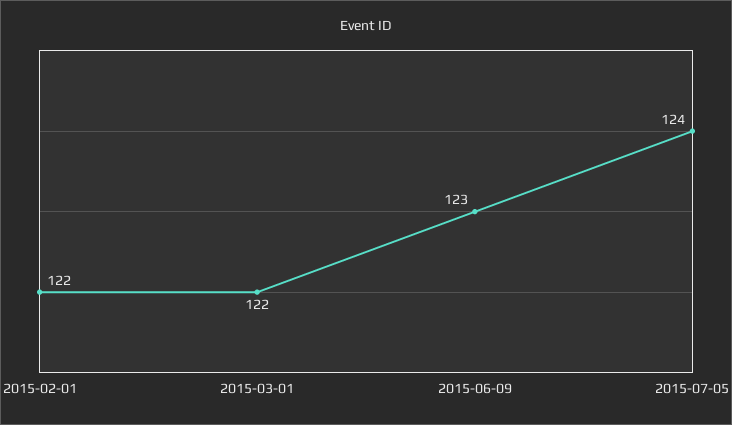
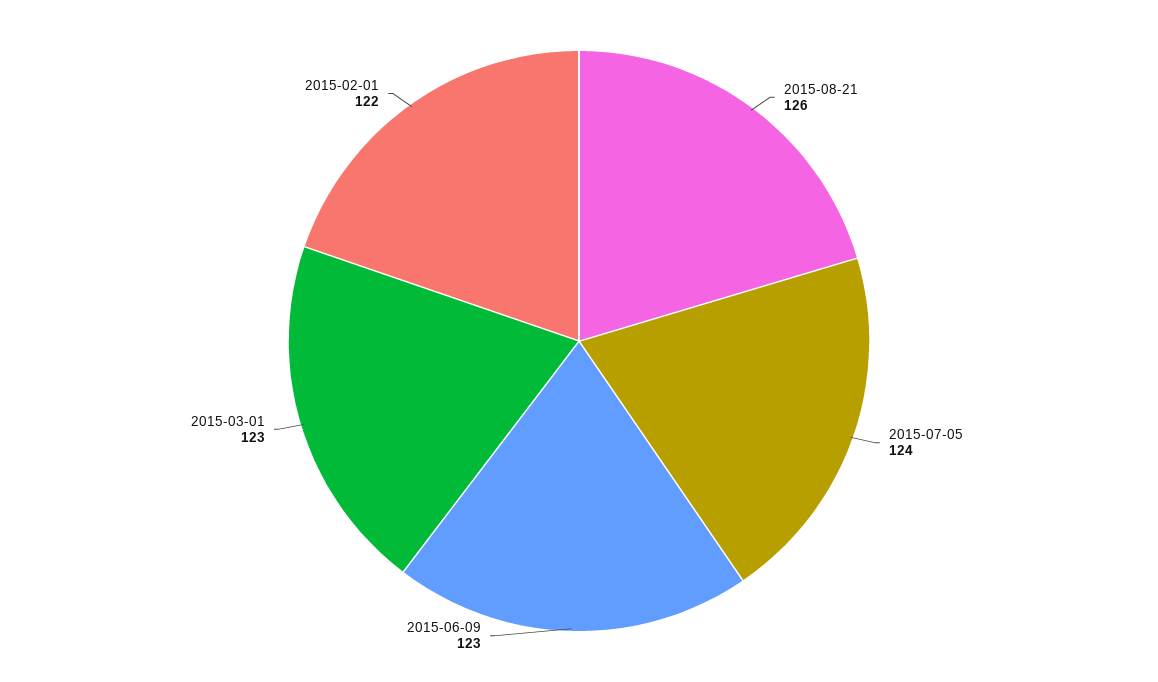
2015-03-01: 122 -> 123
2015-08-21: none -> 126

